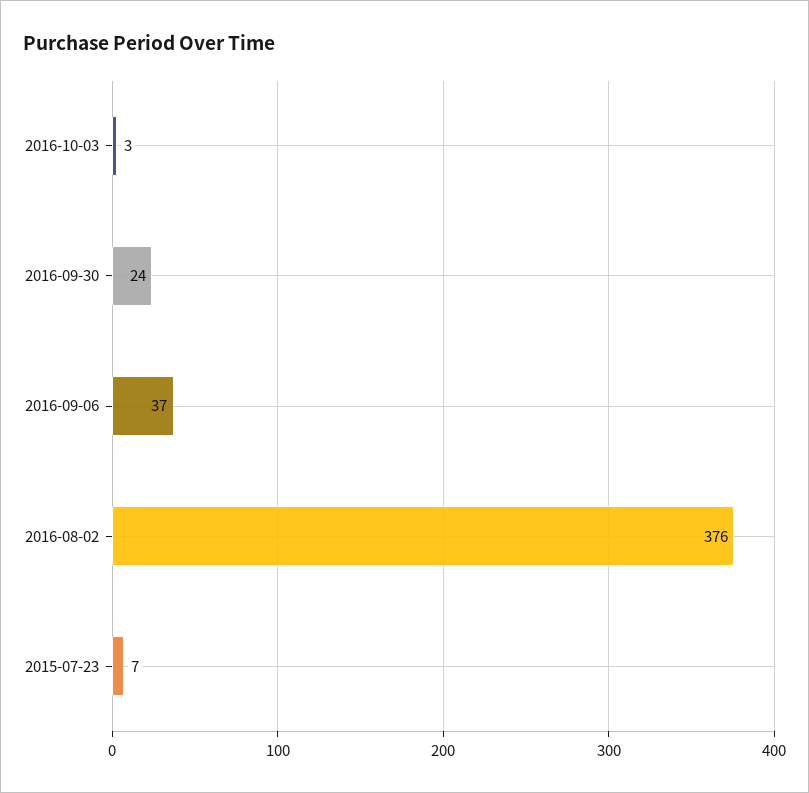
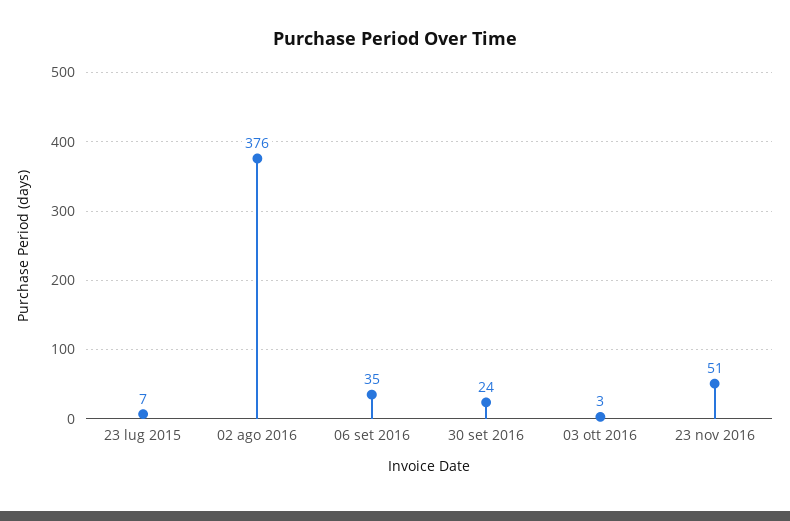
2016-09-06: 37 -> 35
23 nov 2016: none -> 51

